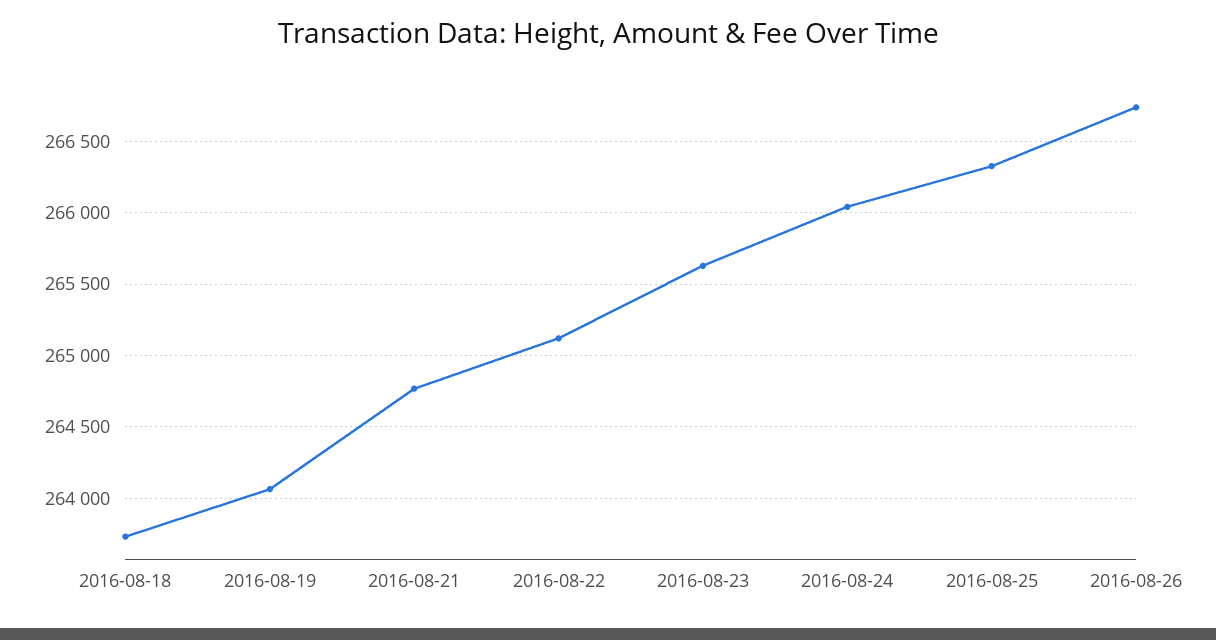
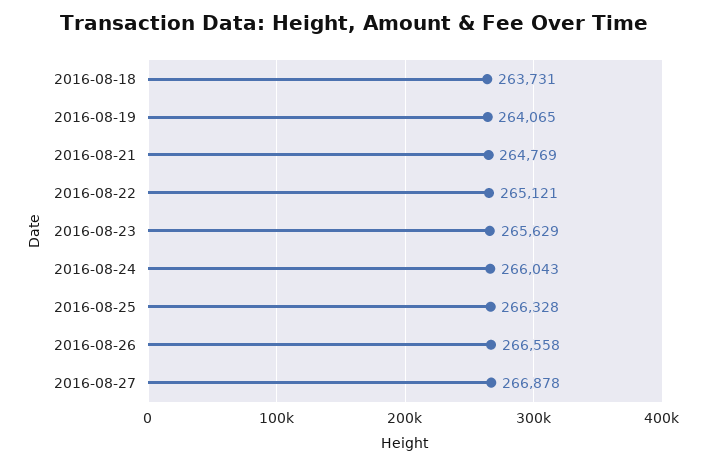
2016-08-26: 266750 -> 266558
2016-08-27: none -> 266878

